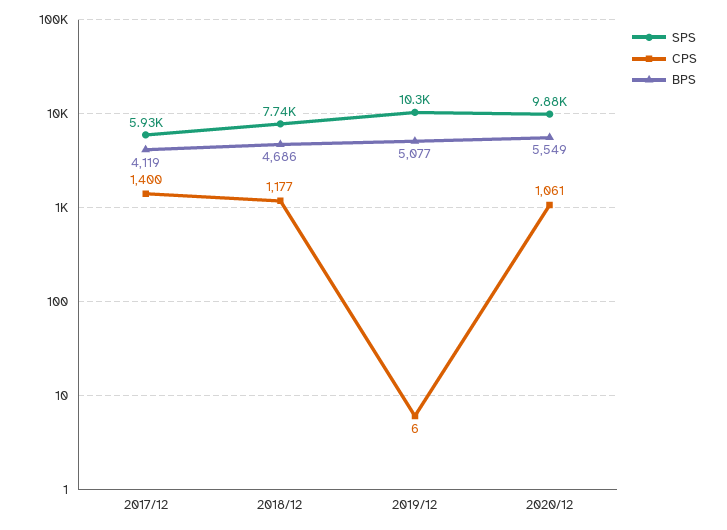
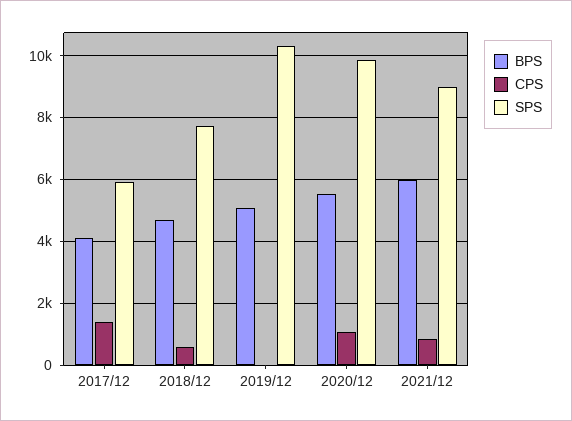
CPS, 2018/12: 1177 -> 600
BPS, 2021/12: none -> 6000
CPS, 2021/12: none -> 800
SPS, 2021/12: none -> 9000

